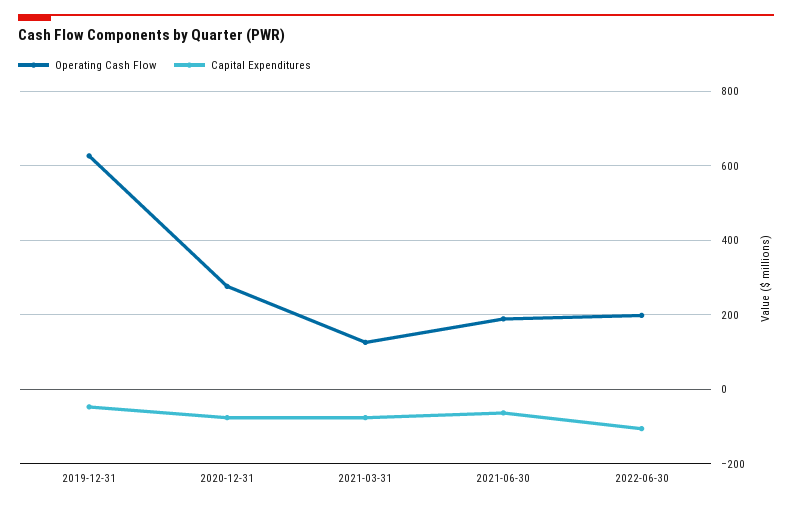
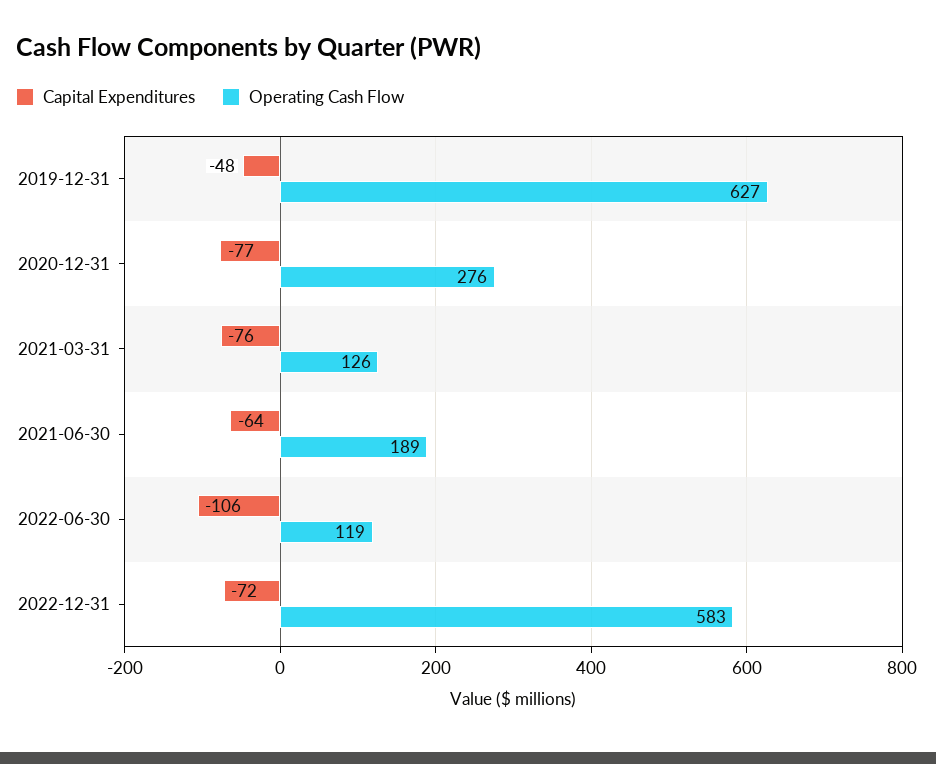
Operating Cash Flow, 2022-06-30: 200 -> 119
Capital Expenditures, 2022-12-31: none -> -72
Operating Cash Flow, 2022-12-31: none -> 583

